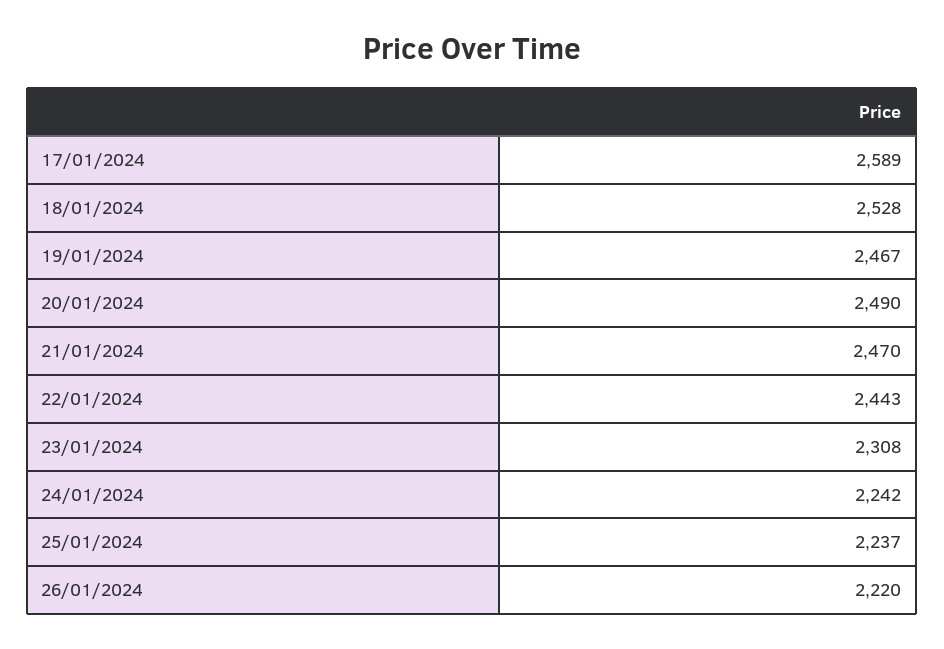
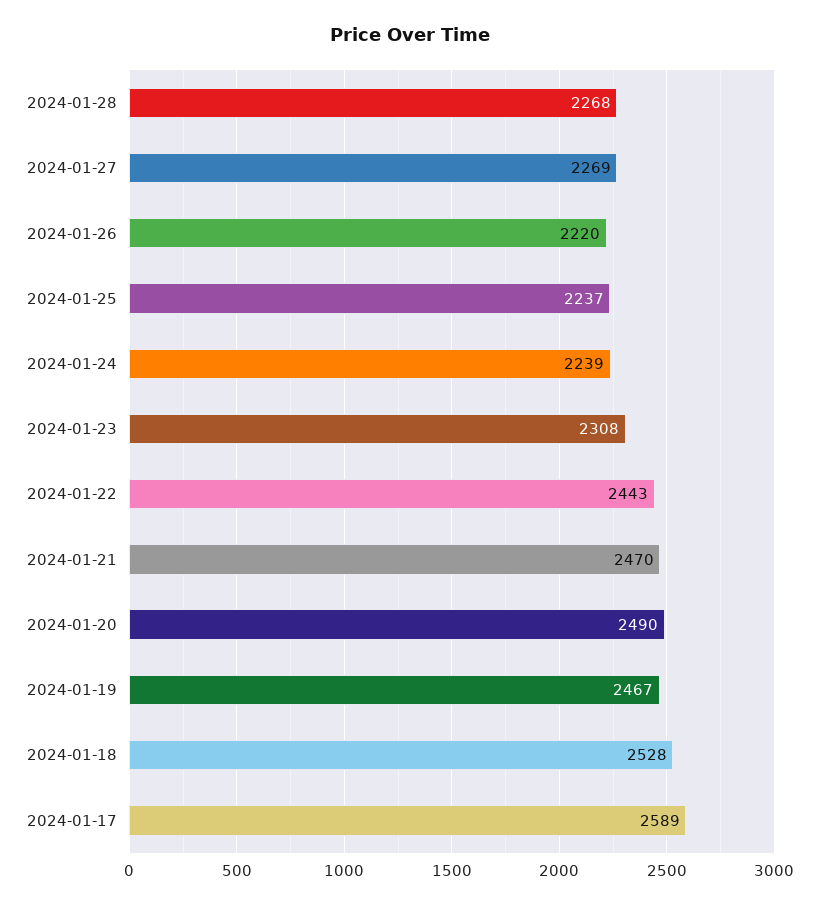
24/01/2024: 2242 -> 2239
2024-01-28: none -> 2268
2024-01-27: none -> 2269

